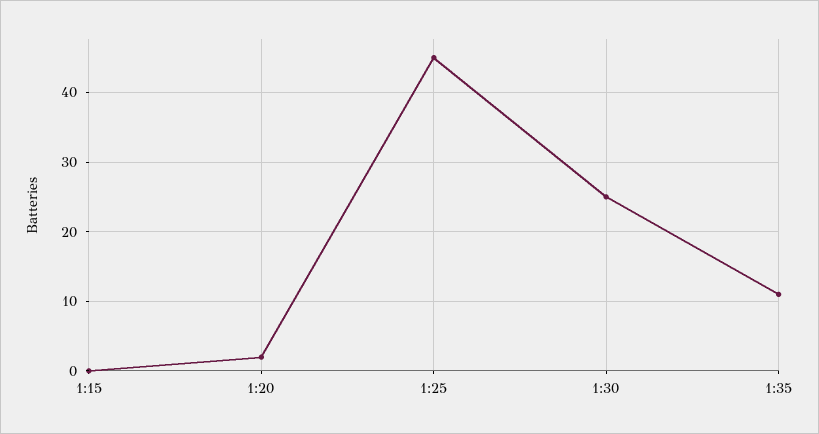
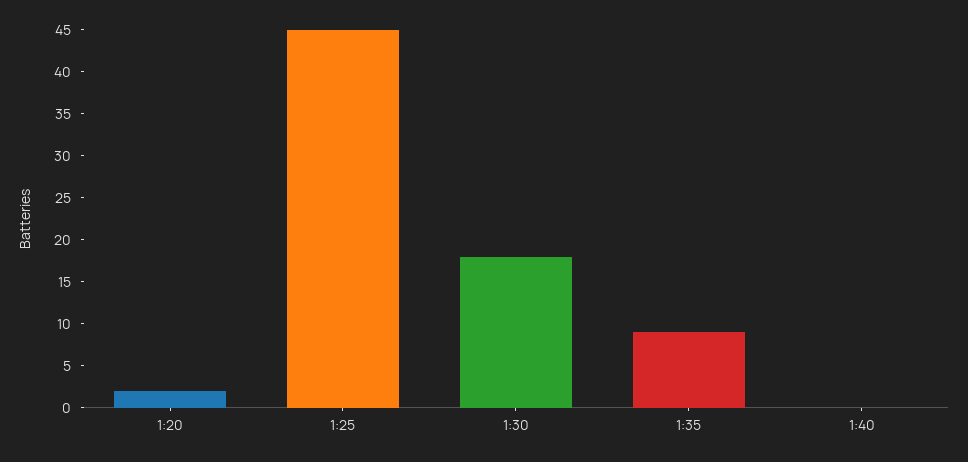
1:15: 0 -> none
1:30: 25 -> 18
1:35: 11 -> 9
1:40: none -> 0

